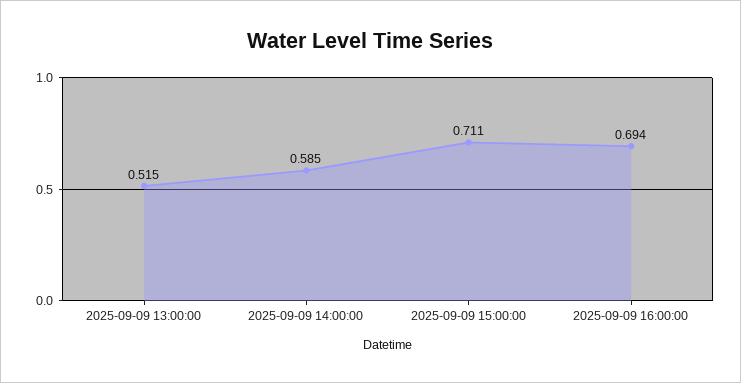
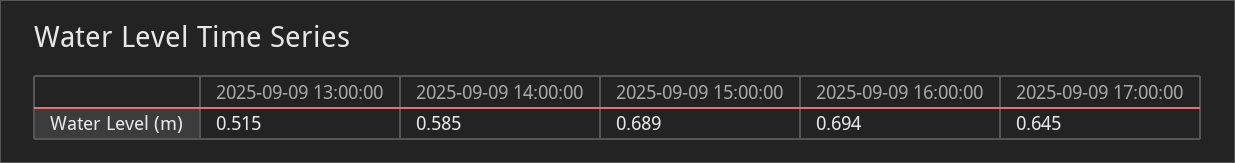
2025-09-09 15:00:00: 0.711 -> 0.689
2025-09-09 17:00:00: none -> 0.645

